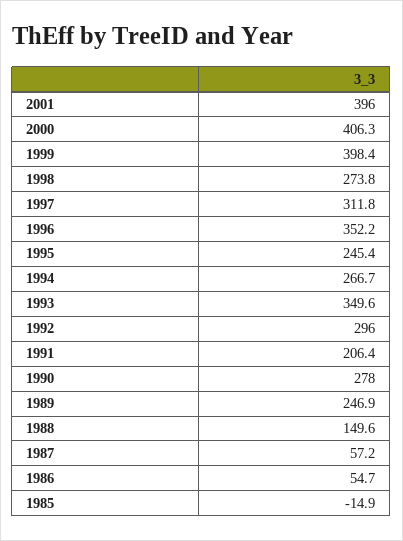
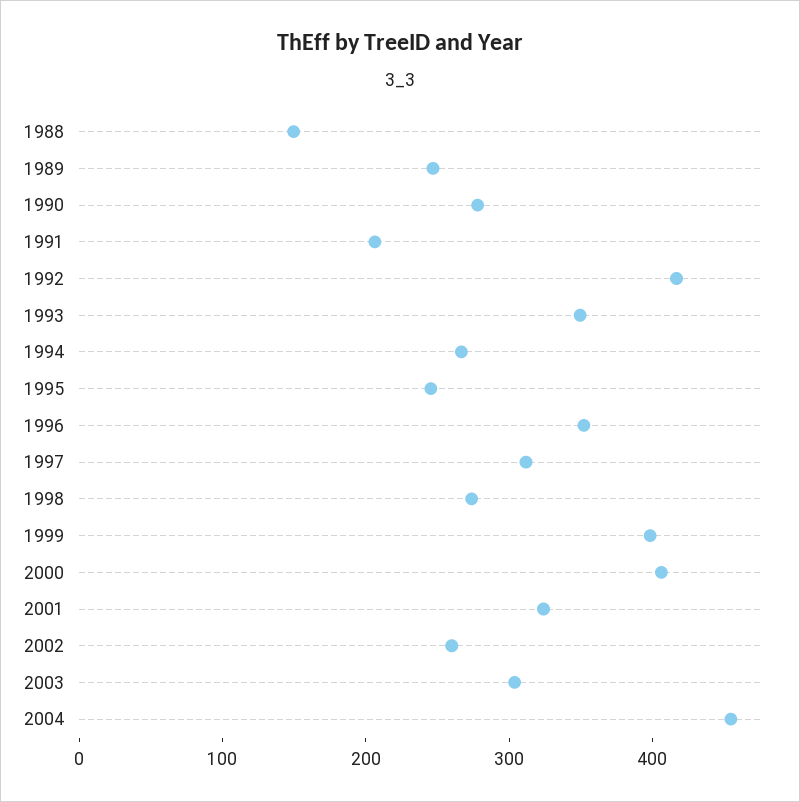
2001: 396 -> 320
1992: 296 -> 420
1987: 57.2 -> none
1986: 54.7 -> none
1985: -14.9 -> none
2002: none -> 260
2003: none -> 300
2004: none -> 460

